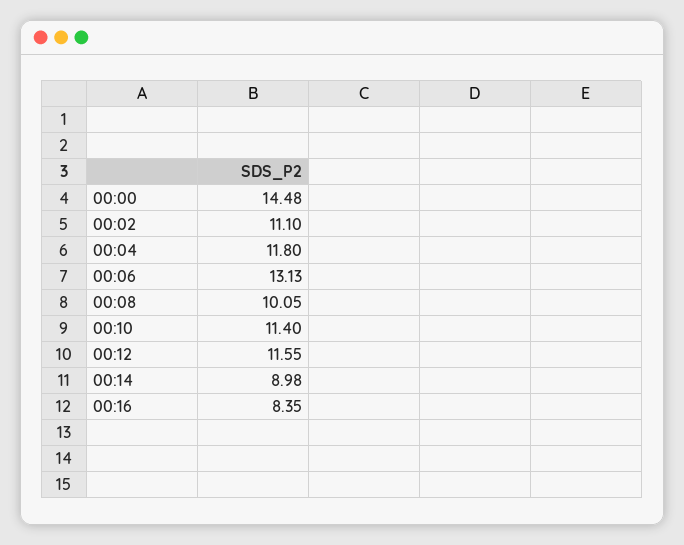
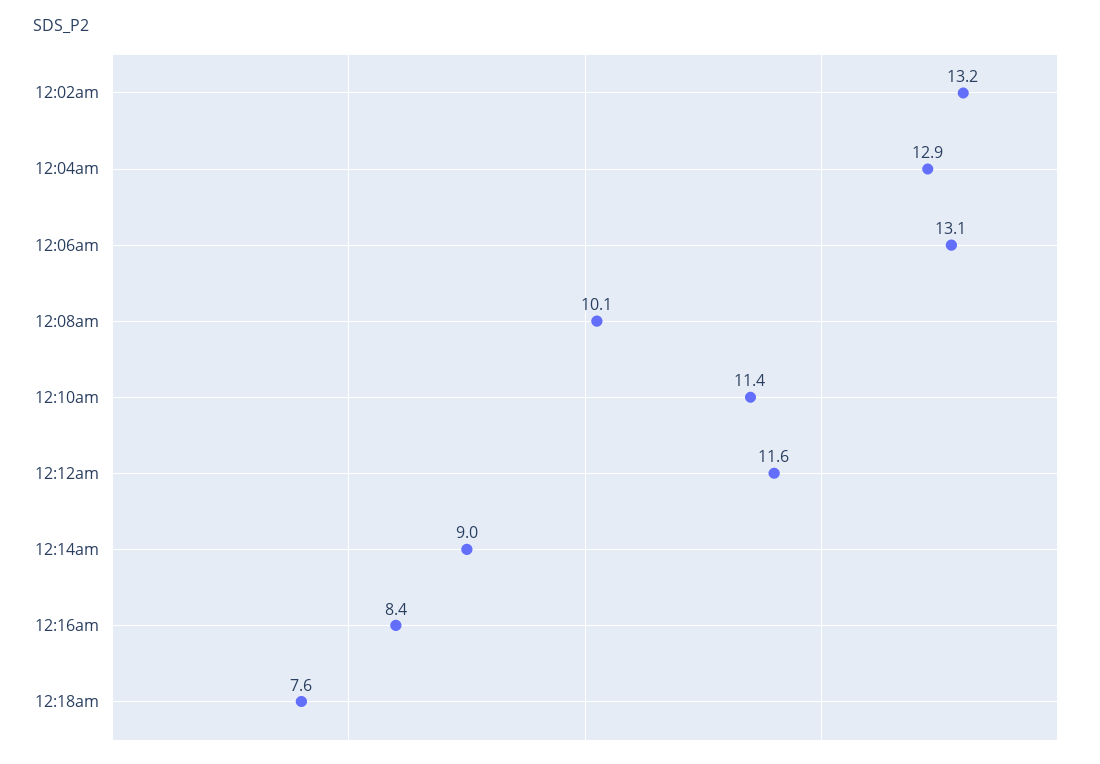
00:00: 14.48 -> none
00:02: 11.1 -> 13.2
00:04: 11.8 -> 12.9
12:18am: none -> 7.6

